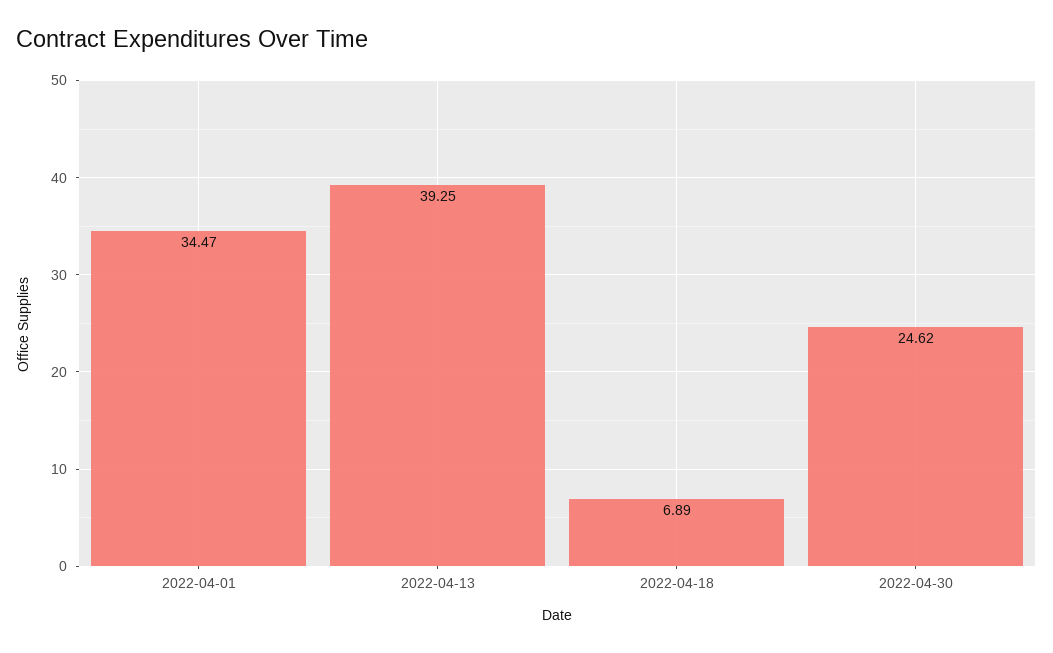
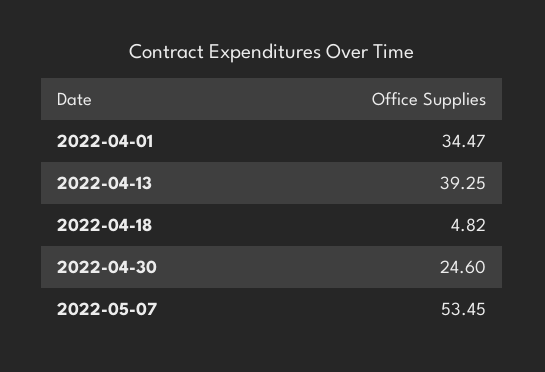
2022-04-18: 6.89 -> 4.82
2022-04-30: 24.62 -> 24.6
2022-05-07: none -> 53.45

